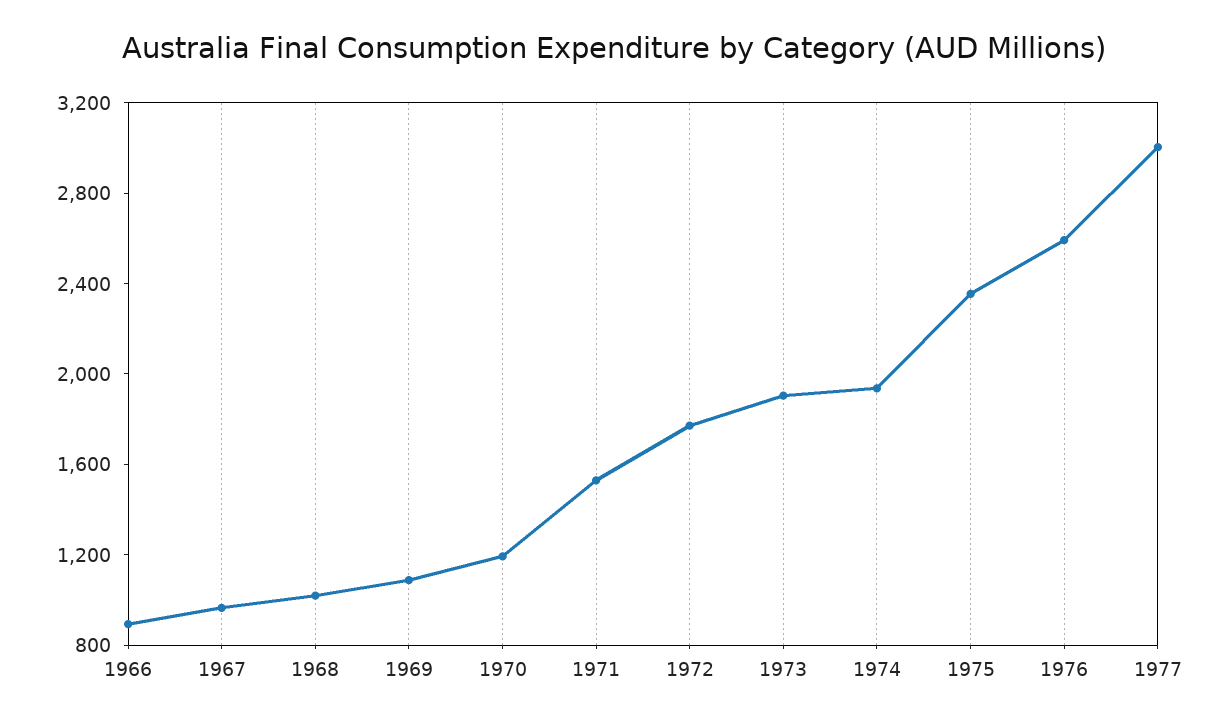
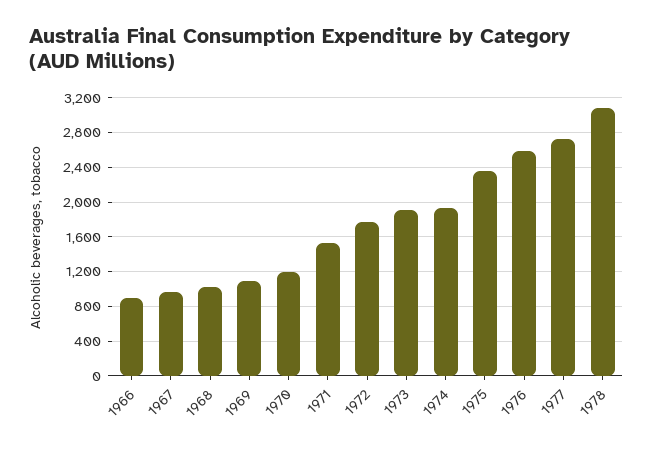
1977: 3000 -> 2700
1978: none -> 3100

